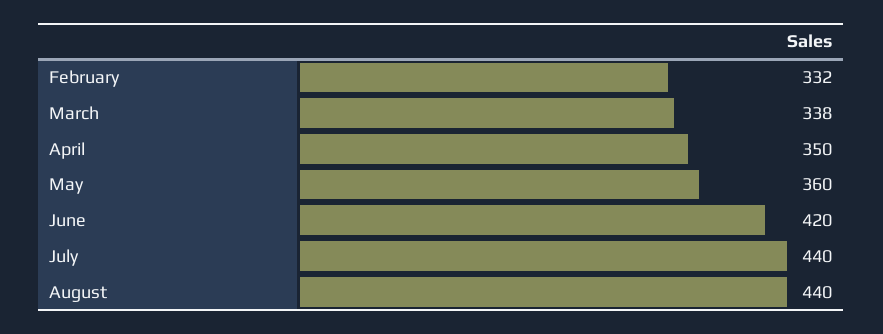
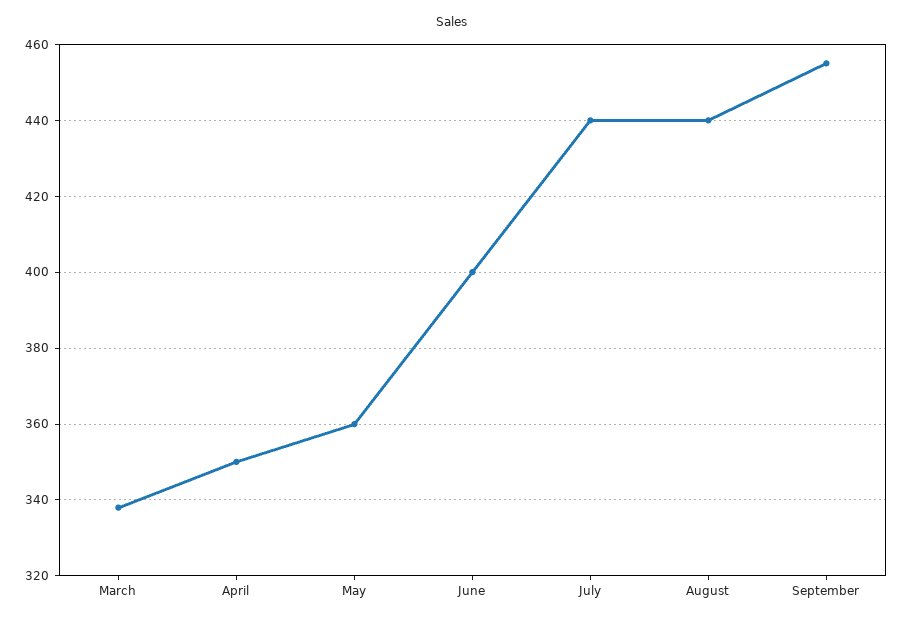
February: 332 -> none
June: 420 -> 400
September: none -> 455

